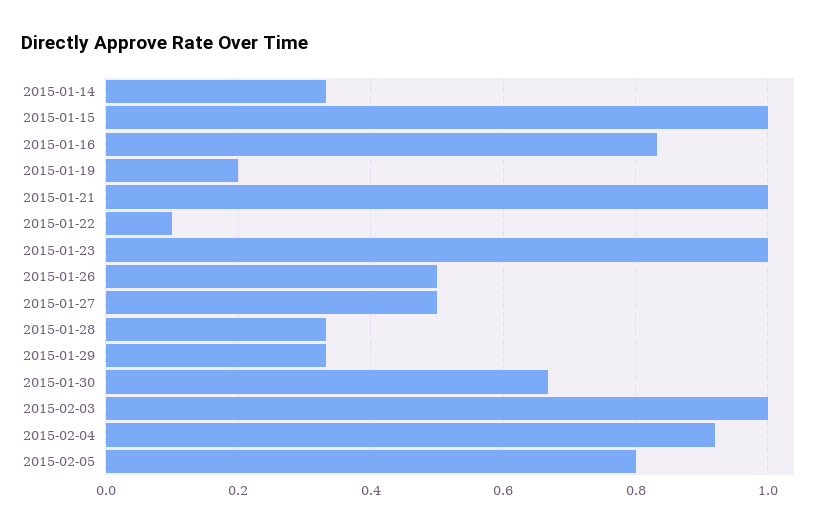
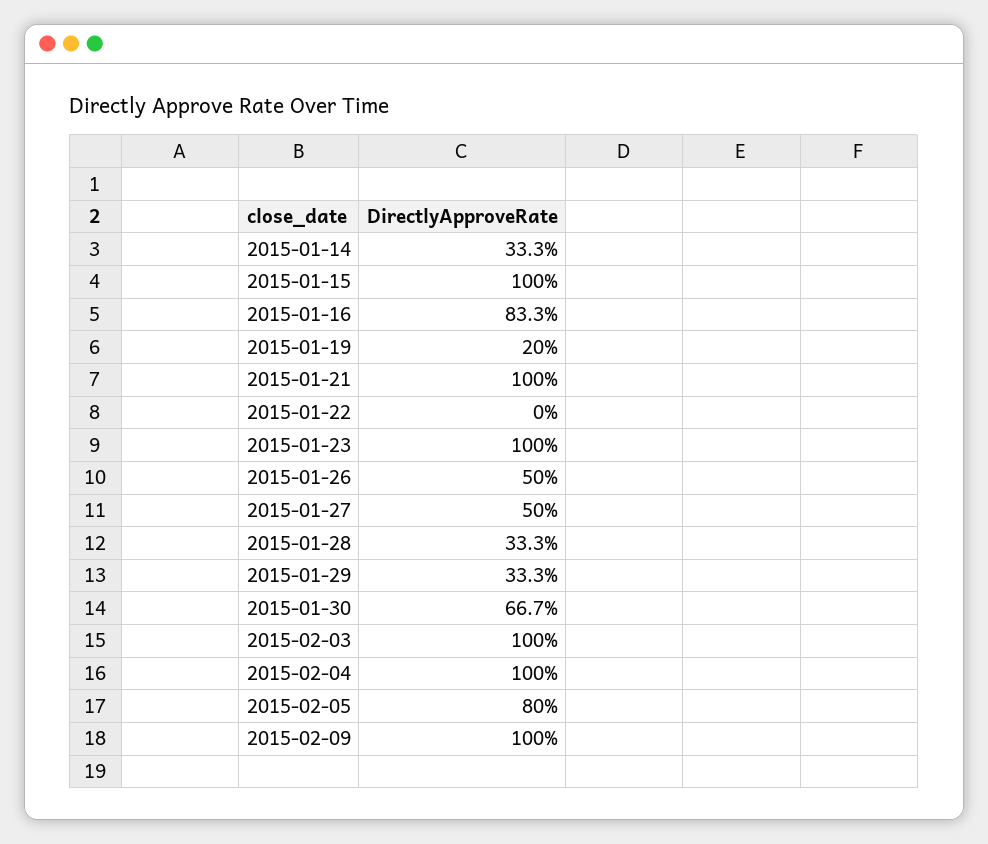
2015-01-22: 0.1 -> 0
2015-02-04: 0.92 -> 1
2015-02-09: none -> 1

